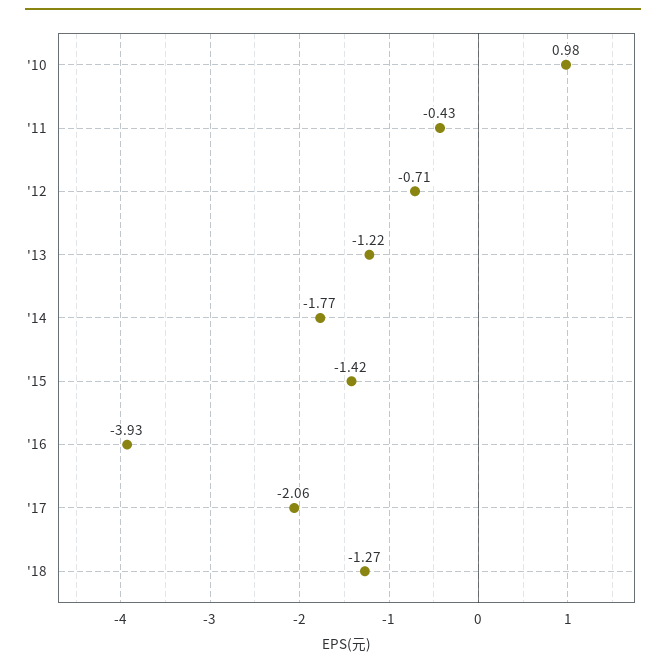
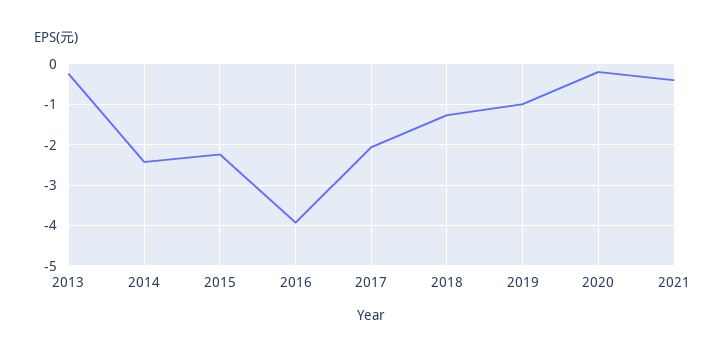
'10: 0.98 -> none
'11: -0.43 -> none
'12: -0.71 -> none
'13: -1.22 -> -0.2
'14: -1.77 -> -2.4
'15: -1.42 -> -2.2
2019: none -> -1
2020: none -> -0.2
2021: none -> -0.4

